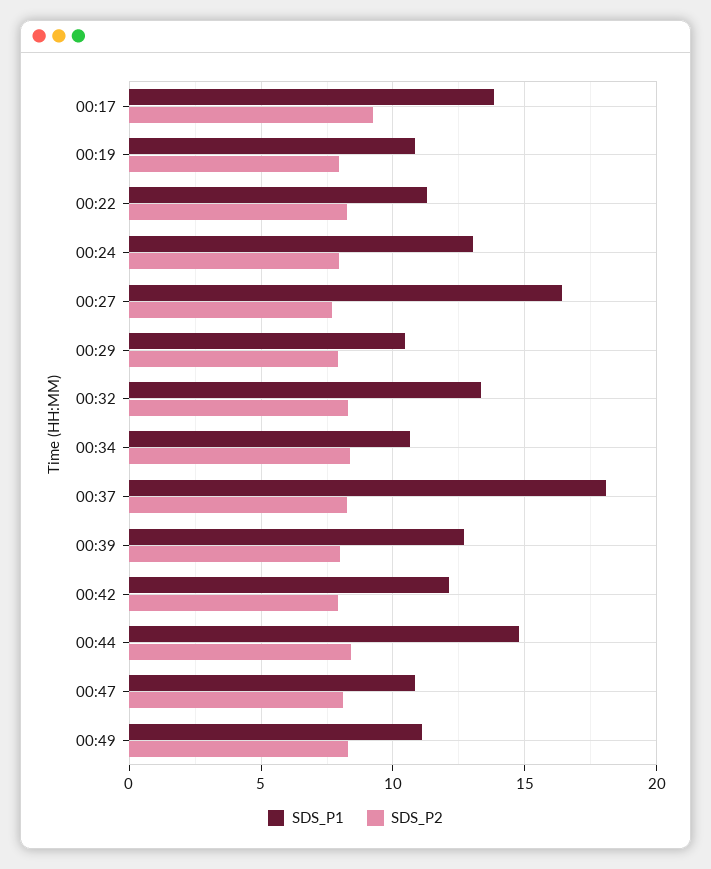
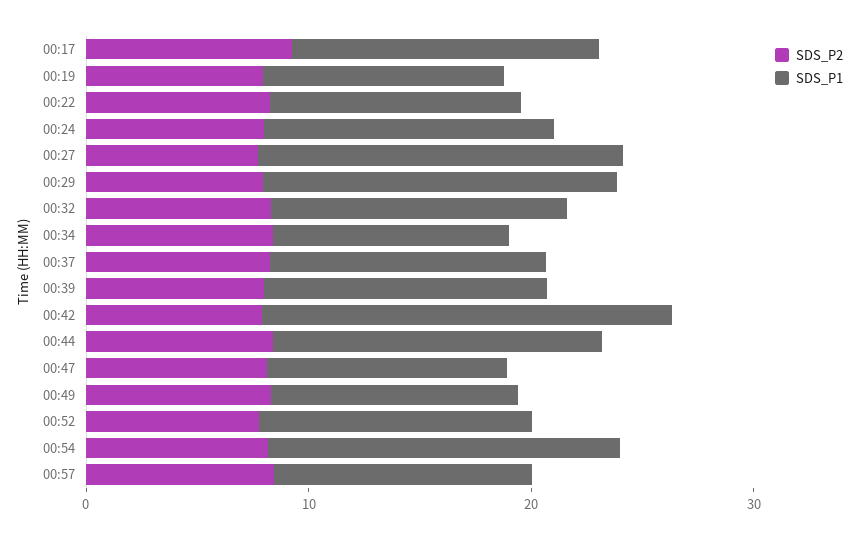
SDS_P1, 00:29: 10.5 -> 16
SDS_P1, 00:37: 18 -> 12
SDS_P1, 00:42: 12 -> 18
SDS_P2, 00:52: none -> 8
SDS_P1, 00:52: none -> 12
SDS_P2, 00:54: none -> 8
SDS_P1, 00:54: none -> 16
SDS_P2, 00:57: none -> 8
SDS_P1, 00:57: none -> 12

